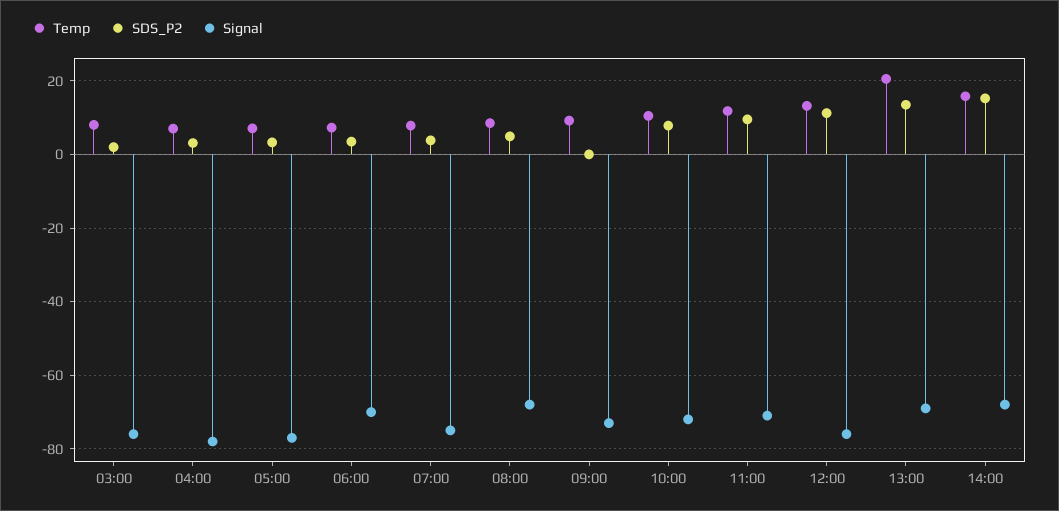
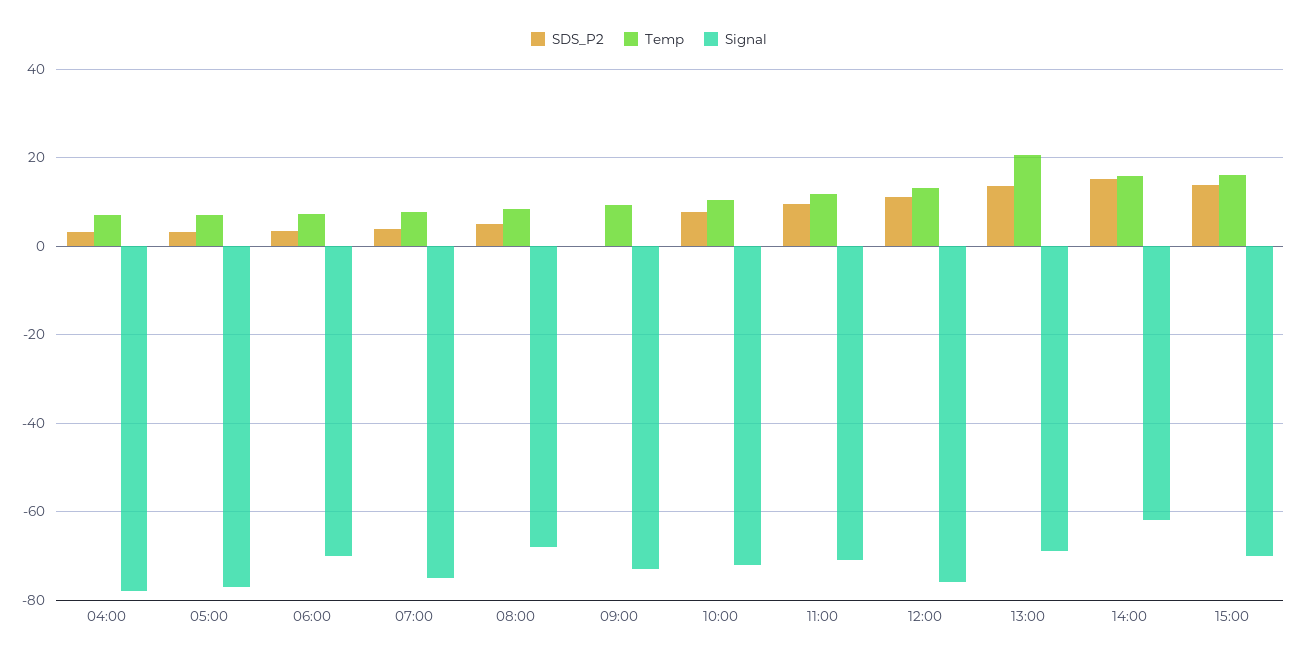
Temp, 03:00: 8 -> none
SDS_P2, 03:00: 2 -> none
Signal, 03:00: -76 -> none
Signal, 14:00: -68 -> -62
SDS_P2, 15:00: none -> 14
Temp, 15:00: none -> 16
Signal, 15:00: none -> -70

